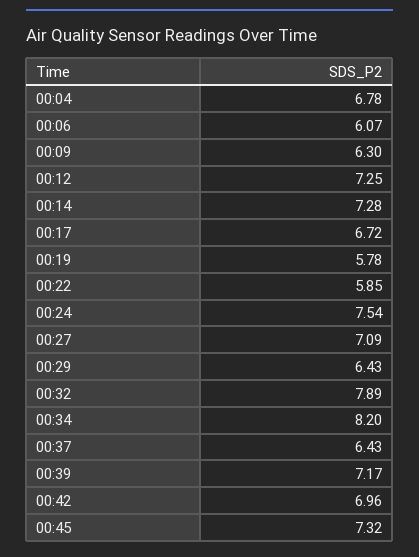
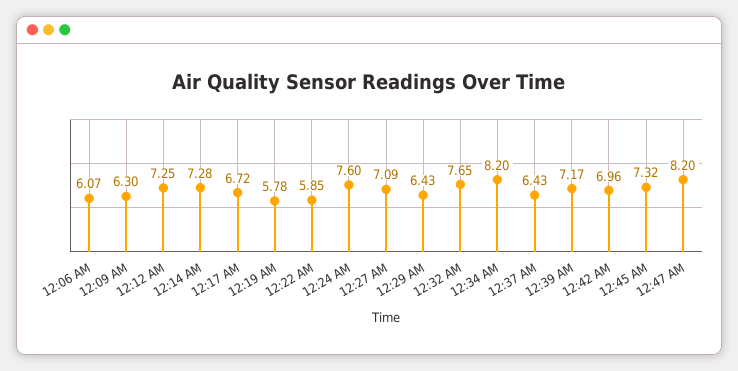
00:04: 6.78 -> none
00:24: 7.54 -> 7.6
00:32: 7.89 -> 7.65
12:47 AM: none -> 8.2

